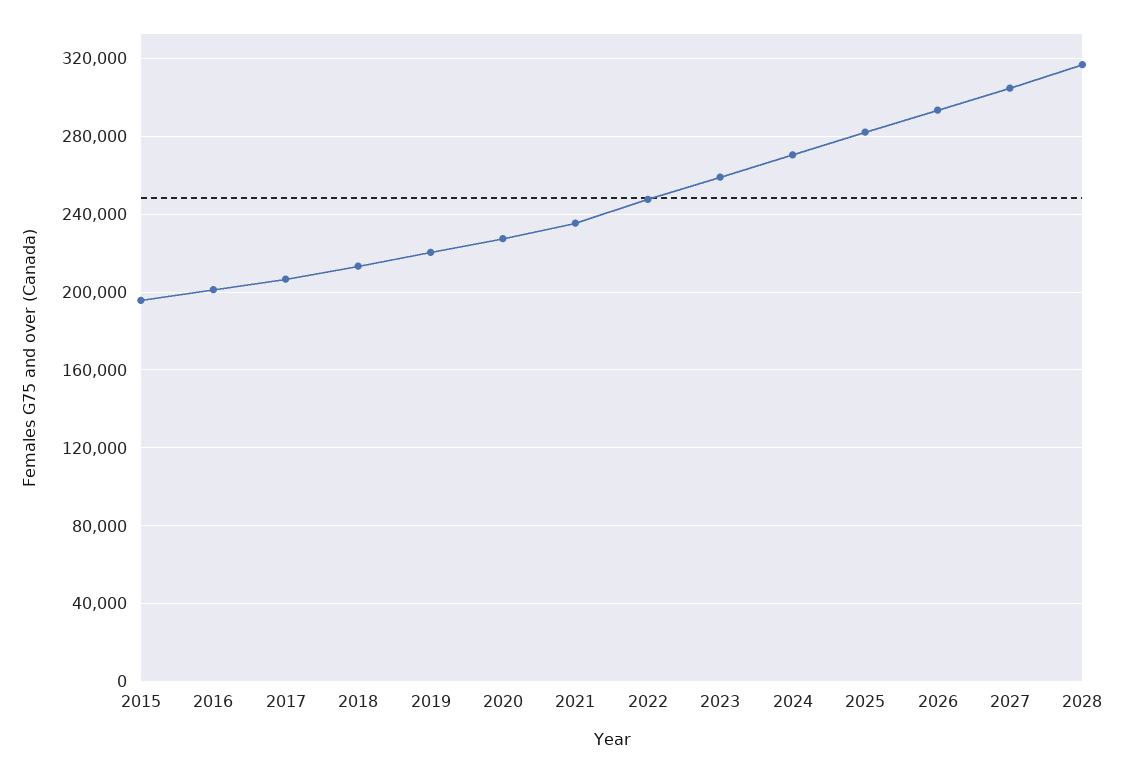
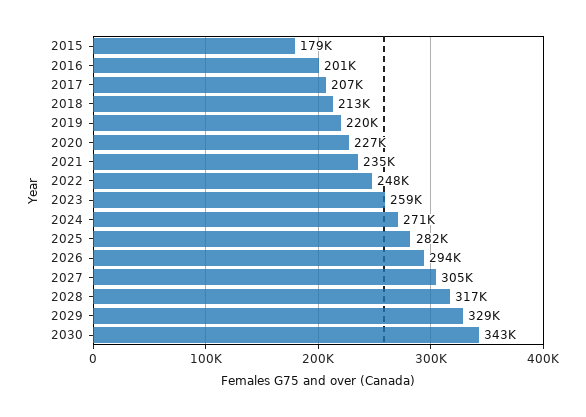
2015: 195000 -> 179000
2029: none -> 329000
2030: none -> 343000

